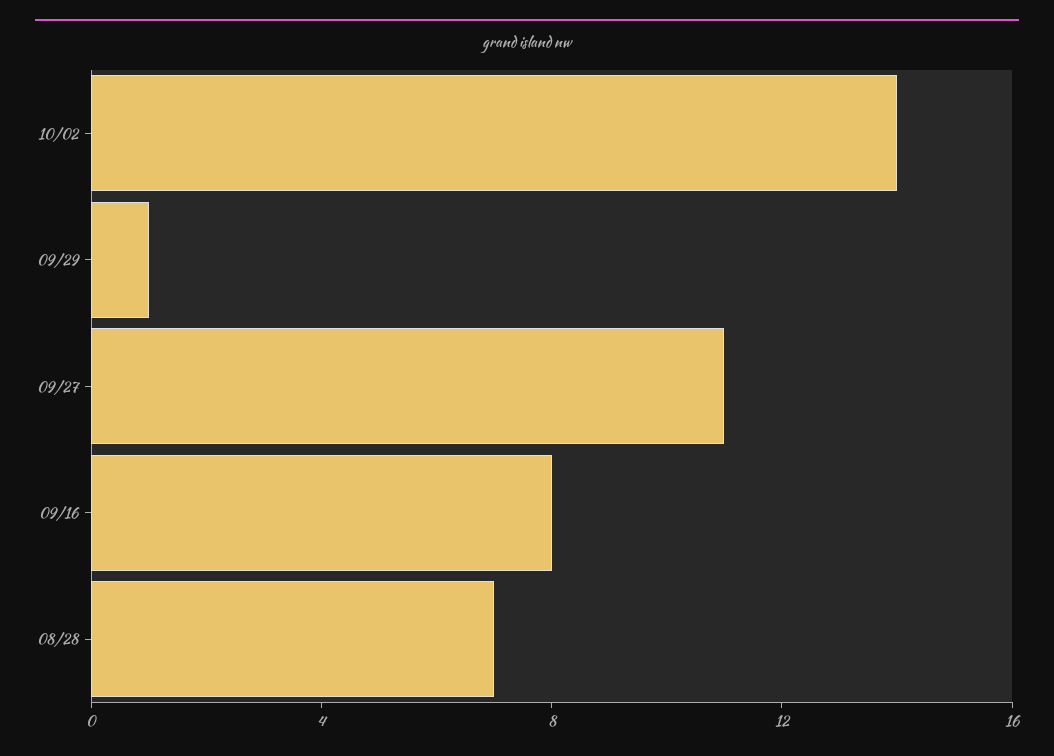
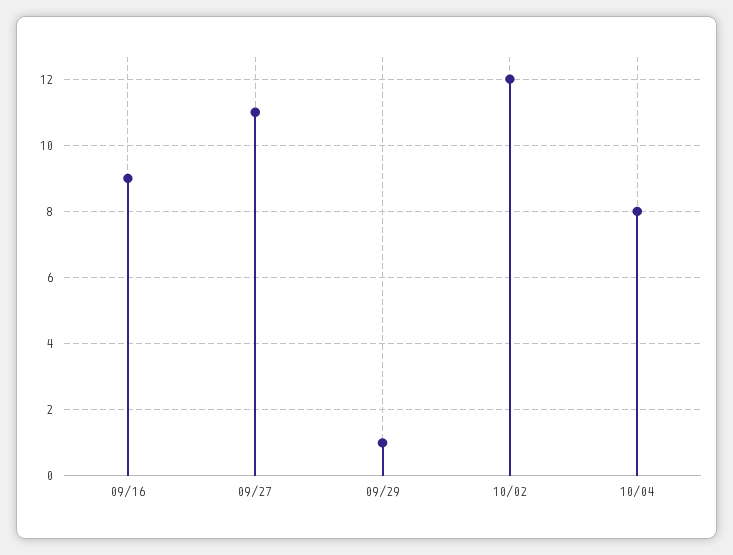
10/02: 14 -> 12
09/16: 8 -> 9
08/28: 7 -> none
10/04: none -> 8

